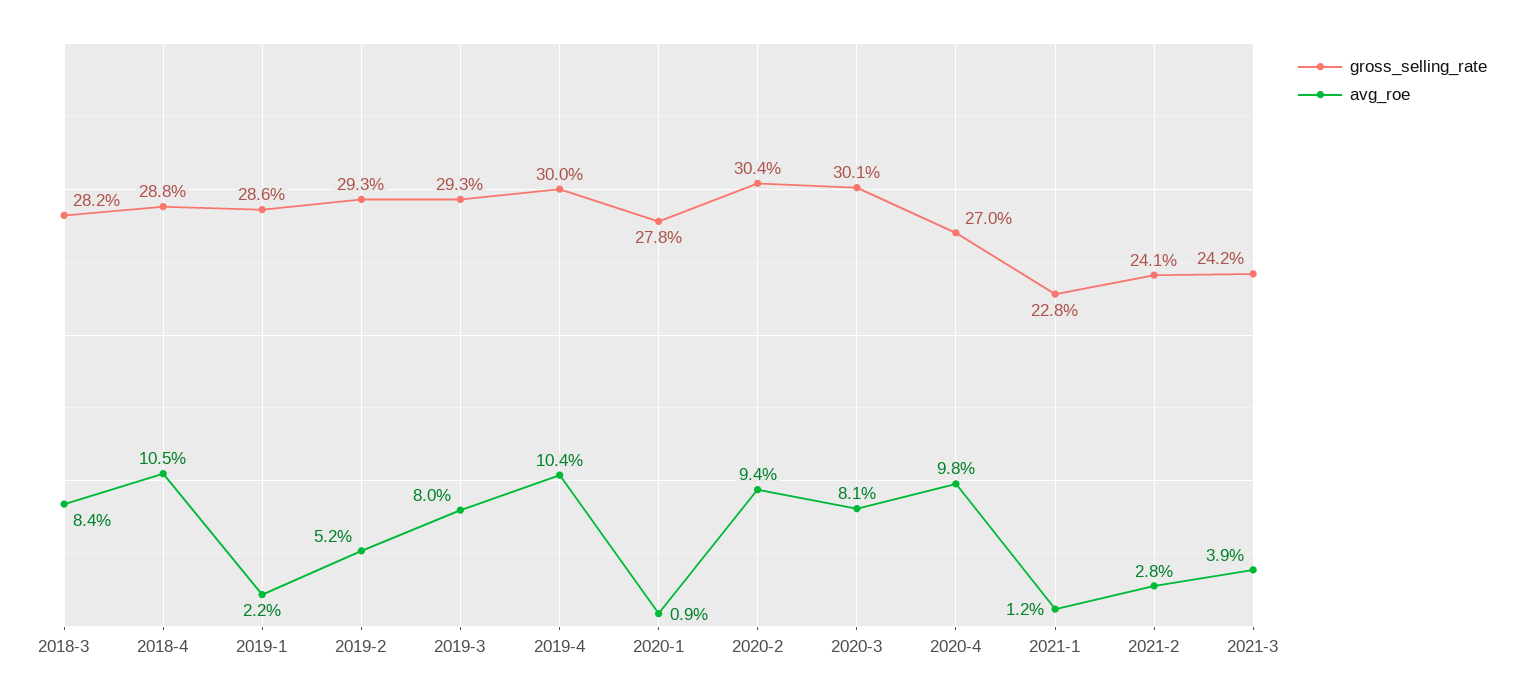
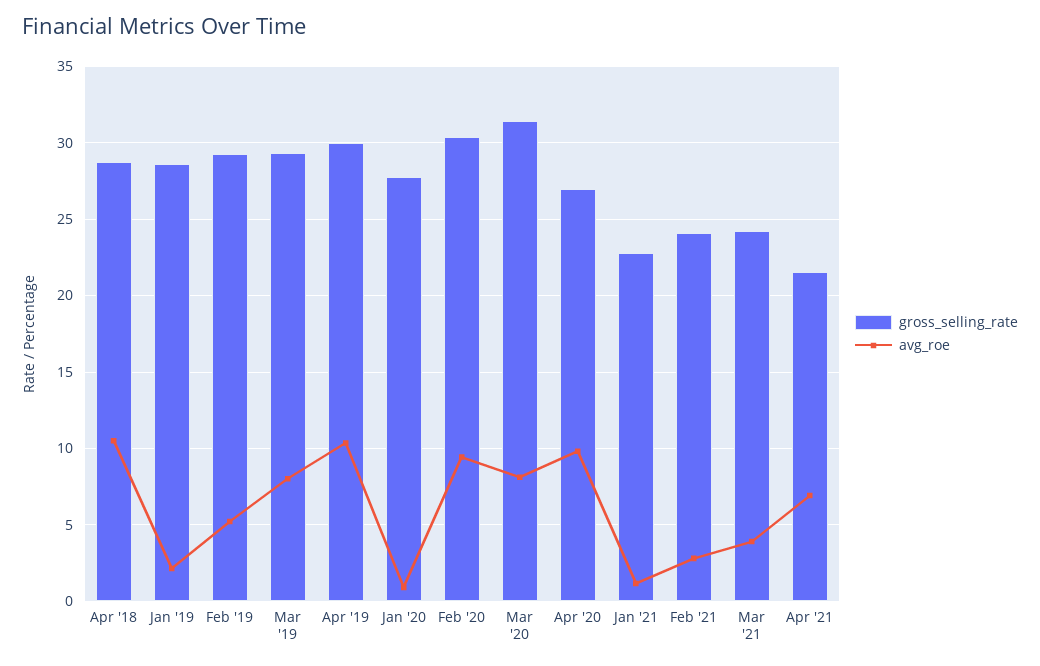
gross_selling_rate, 2018-3: 28.2 -> none
avg_roe, 2018-3: 8.4 -> none
gross_selling_rate, 2020-3: 30.1 -> 31.5
gross_selling_rate, Apr '21: none -> 21.5
avg_roe, Apr '21: none -> 7

